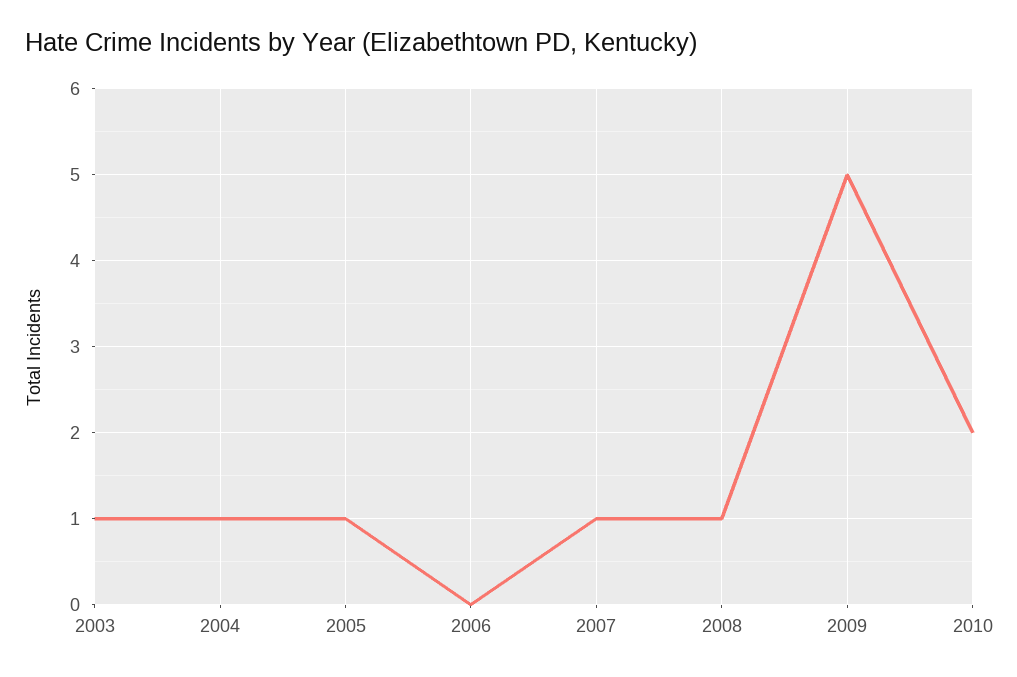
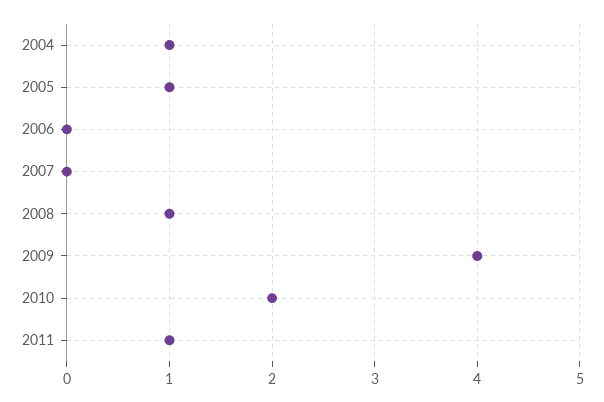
2003: 1 -> none
2007: 1 -> 0
2009: 5 -> 4
2011: none -> 1

